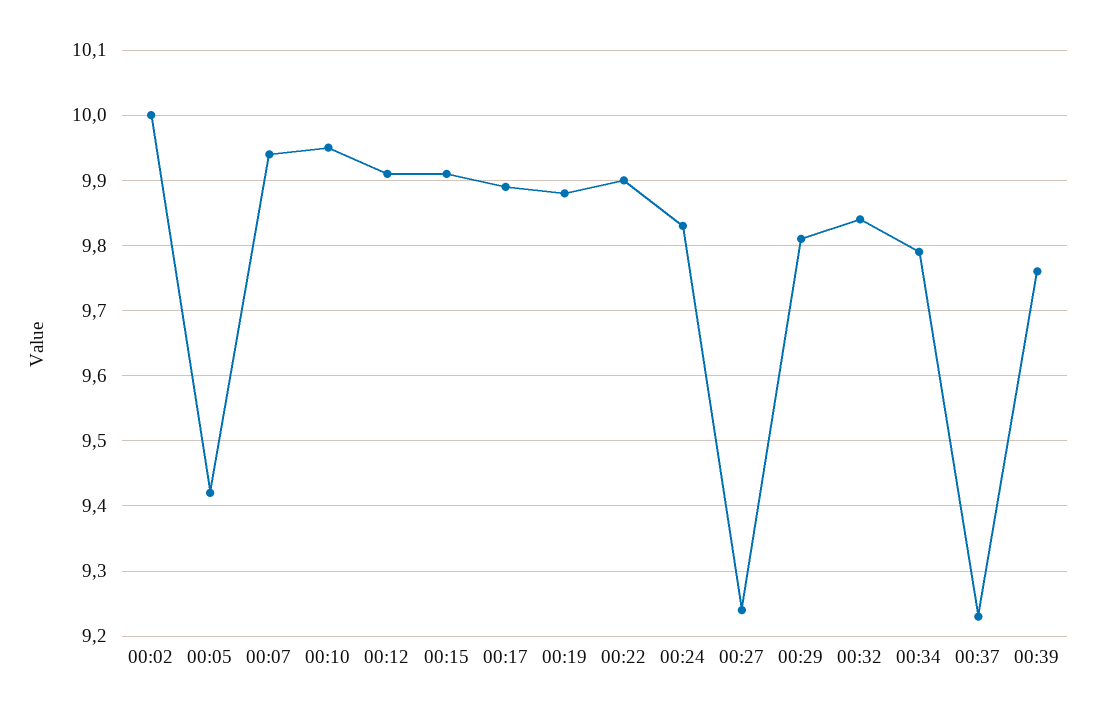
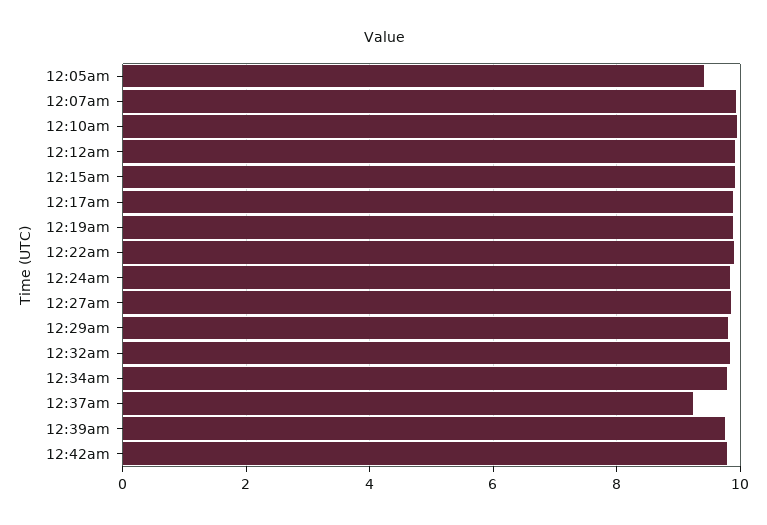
00:02: 10 -> none
00:27: 9.24 -> 9.8
12:42am: none -> 9.8

